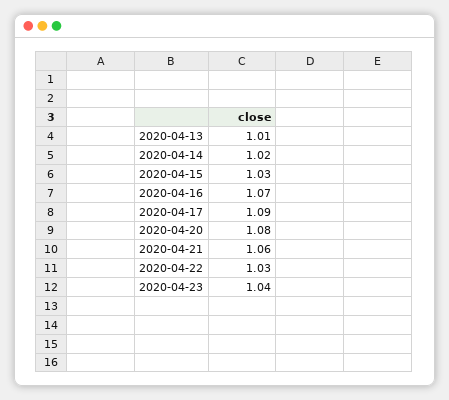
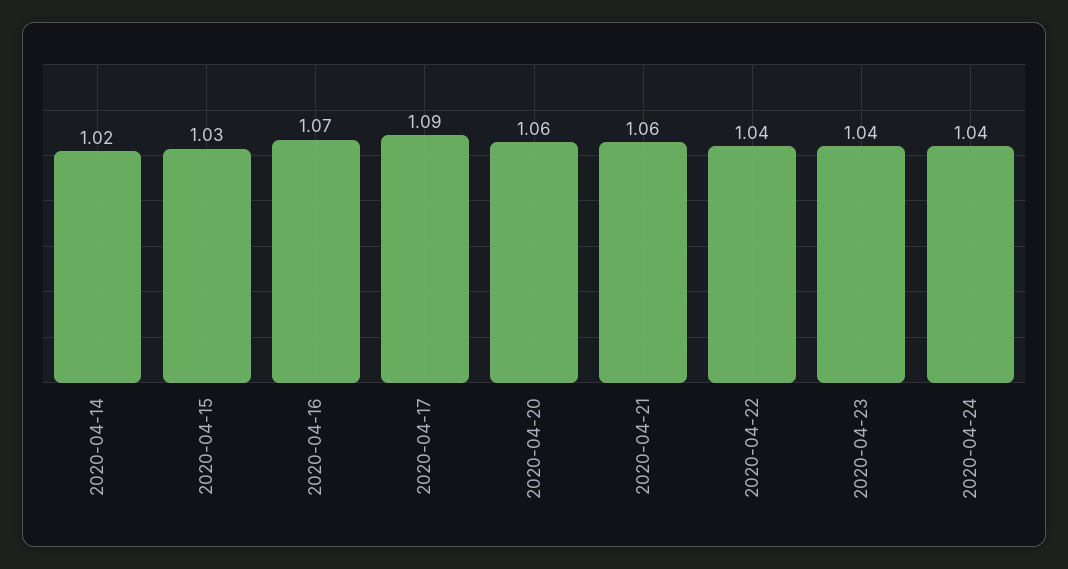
2020-04-13: 1.01 -> none
2020-04-20: 1.08 -> 1.06
2020-04-22: 1.03 -> 1.04
2020-04-24: none -> 1.04

